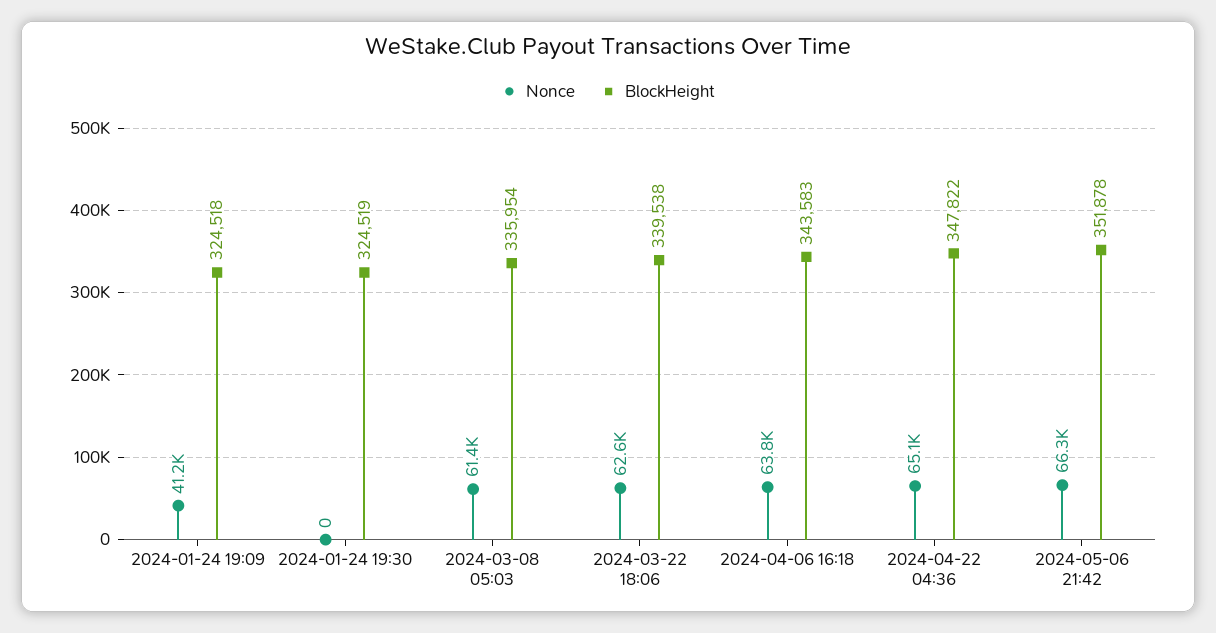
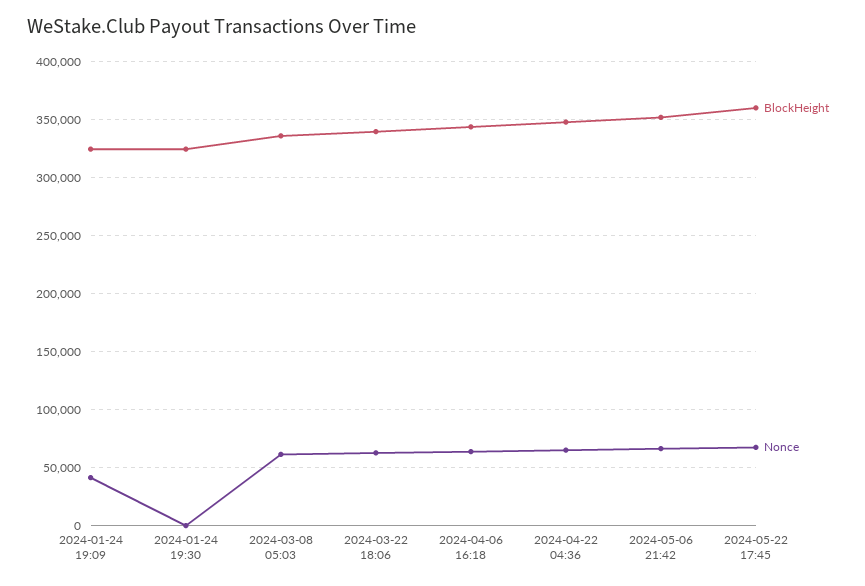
BlockHeight, 2024-05-22 17:45: none -> 360000
Nonce, 2024-05-22 17:45: none -> 70000

